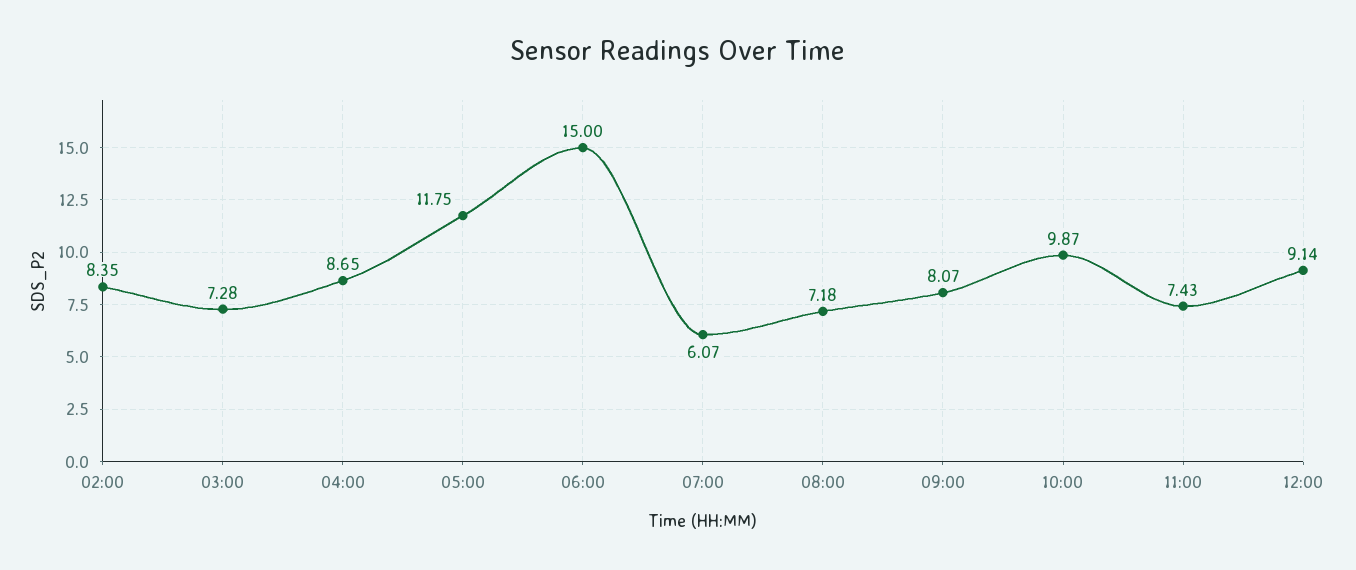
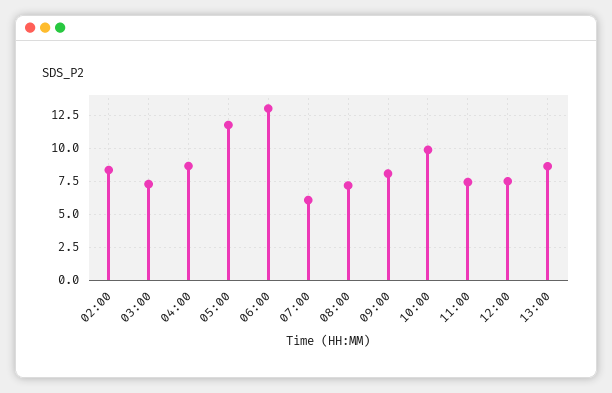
06:00: 15 -> 13
12:00: 9.14 -> 7.5
13:00: none -> 8.5

